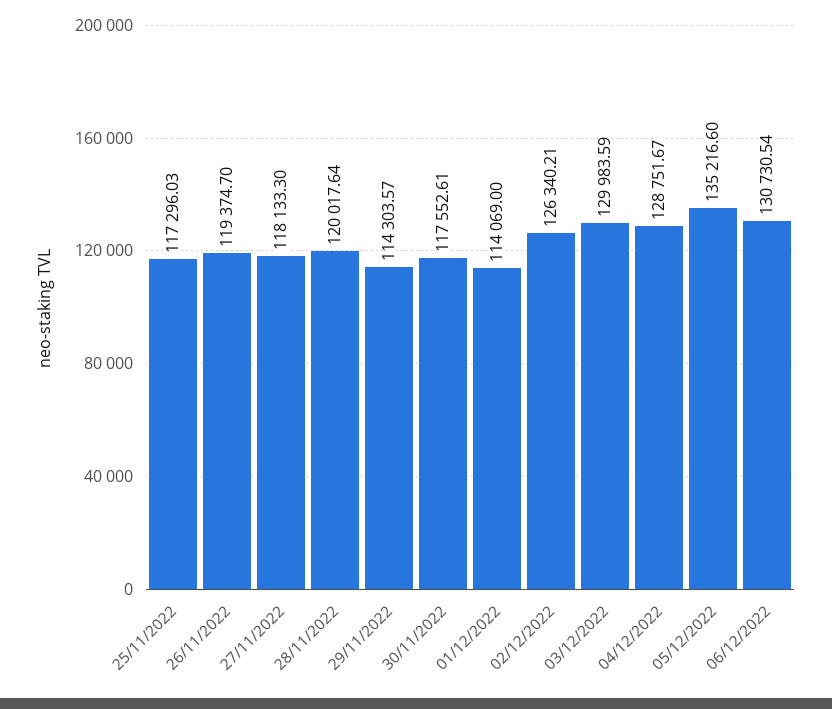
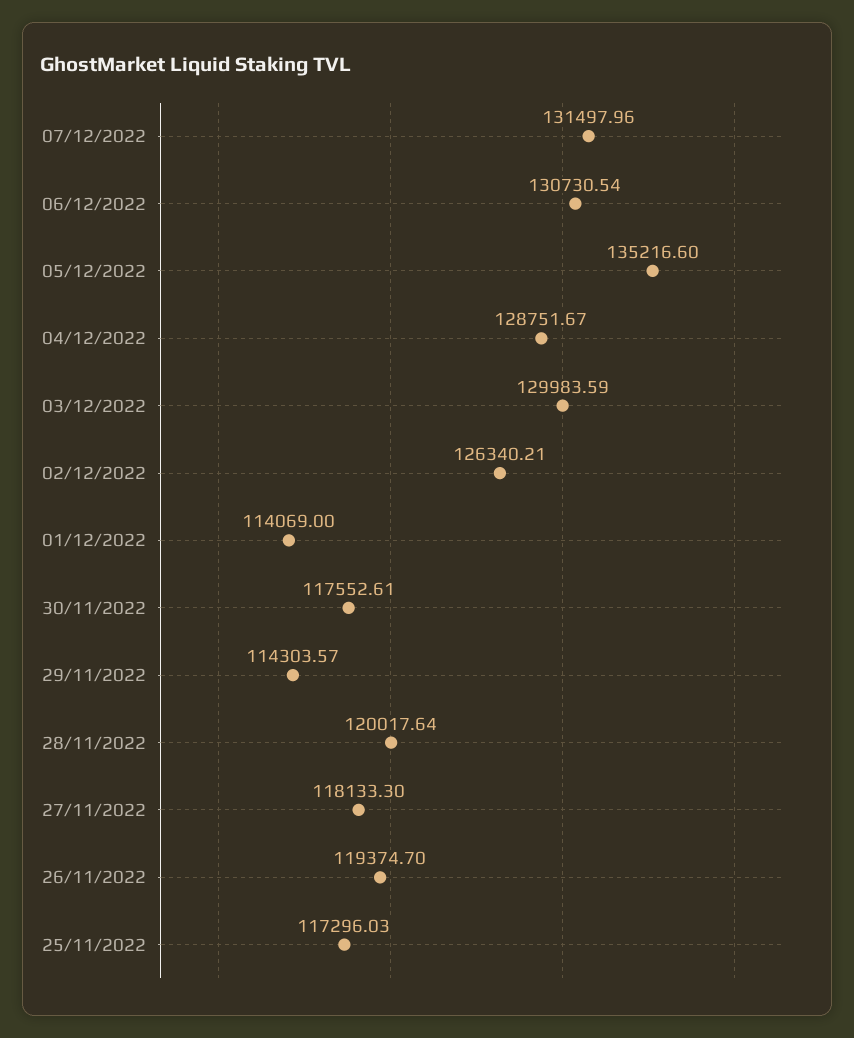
07/12/2022: none -> 131497.96

